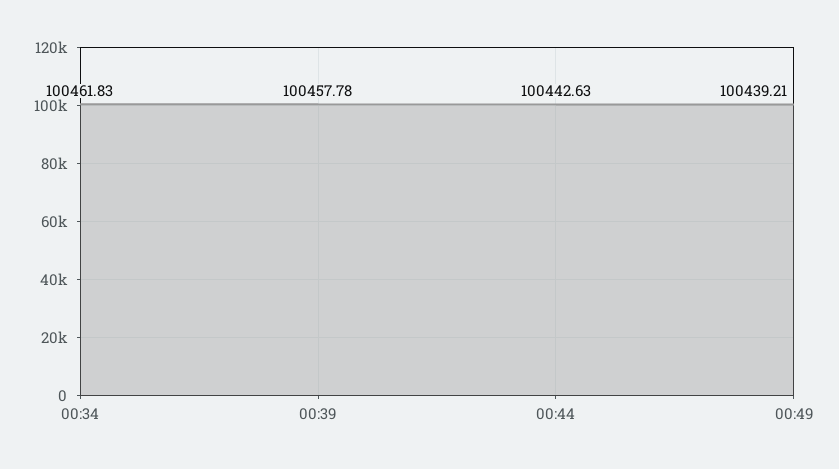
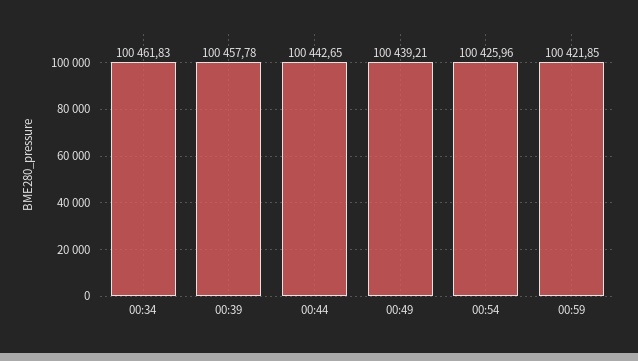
00:44: 100442.63 -> 100442.65
00:54: none -> 100425.96
00:59: none -> 100421.85

